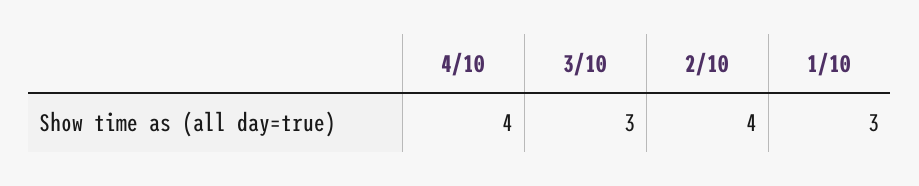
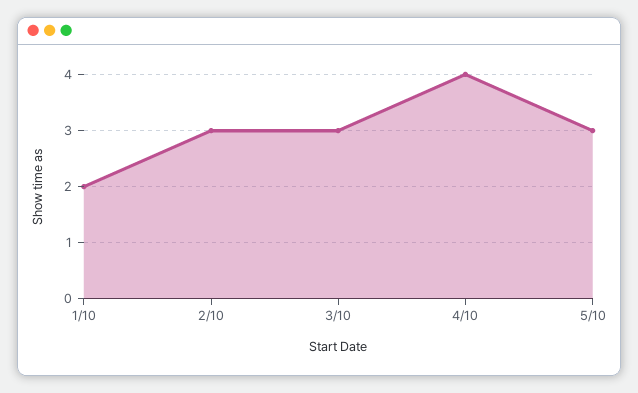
2/10: 4 -> 3
1/10: 3 -> 2
5/10: none -> 3

